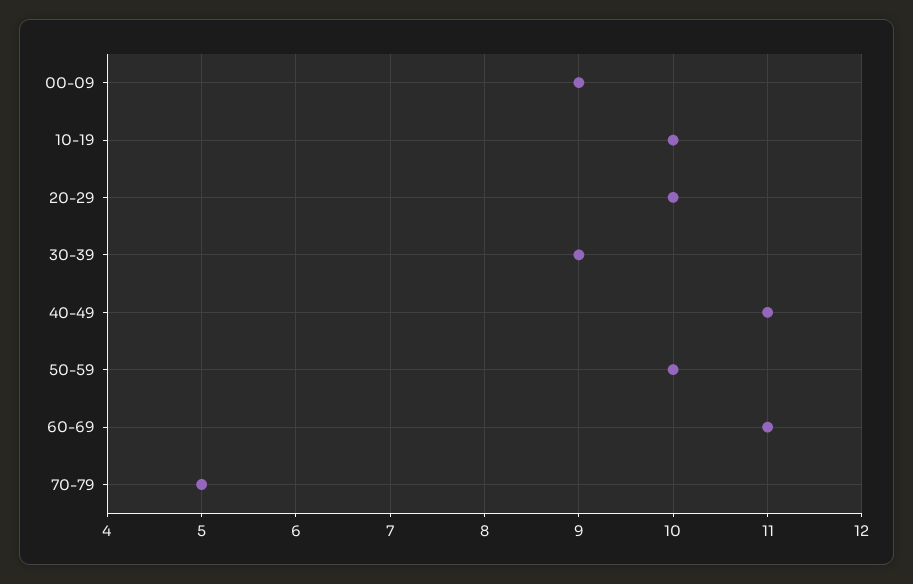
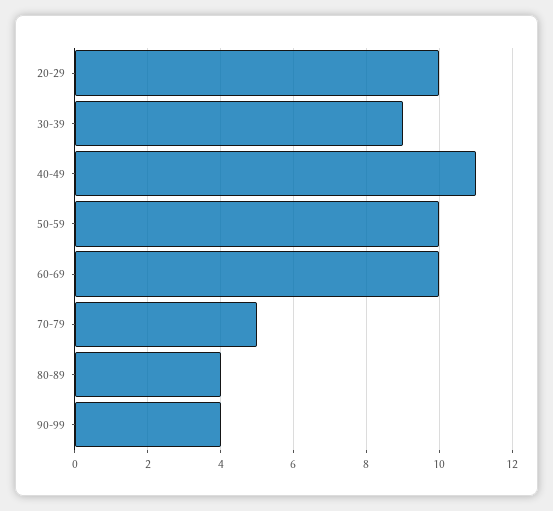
00-09: 9 -> none
10-19: 10 -> none
60-69: 11 -> 10
80-89: none -> 4
90-99: none -> 4

